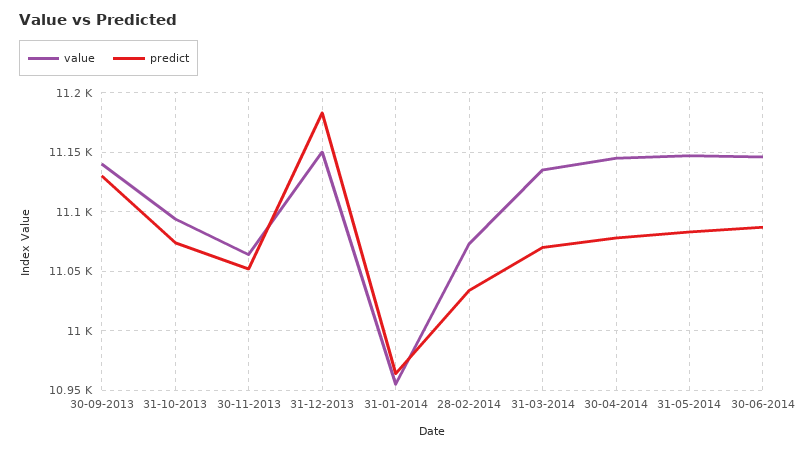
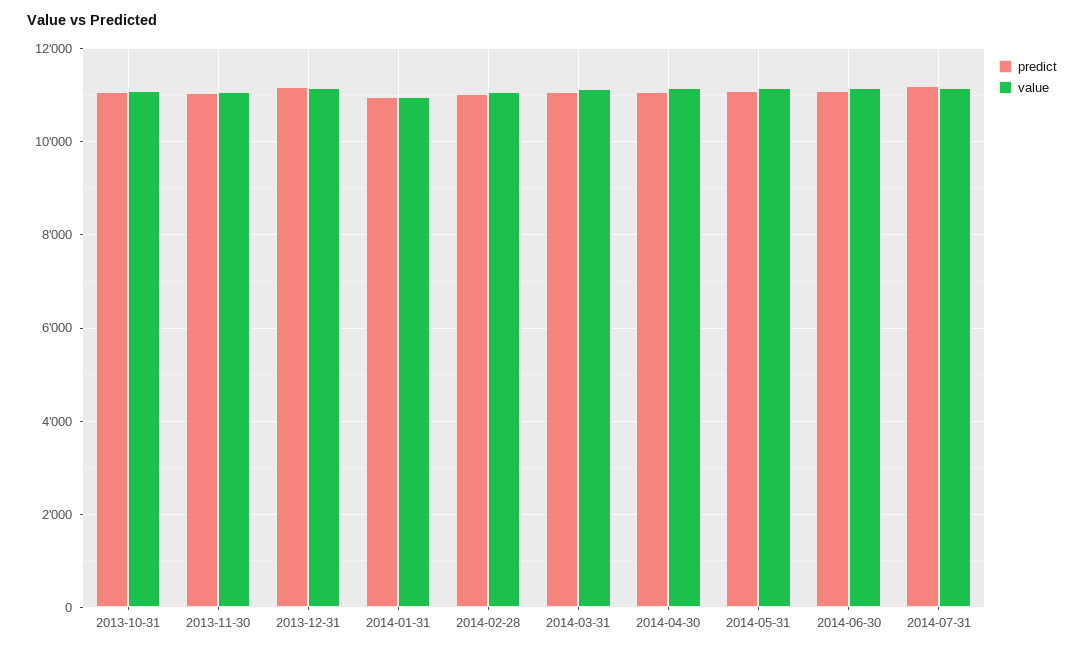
value, 30-09-2013: 11140 -> none
predict, 30-09-2013: 11130 -> none
predict, 2014-07-31: none -> 11200
value, 2014-07-31: none -> 11200

